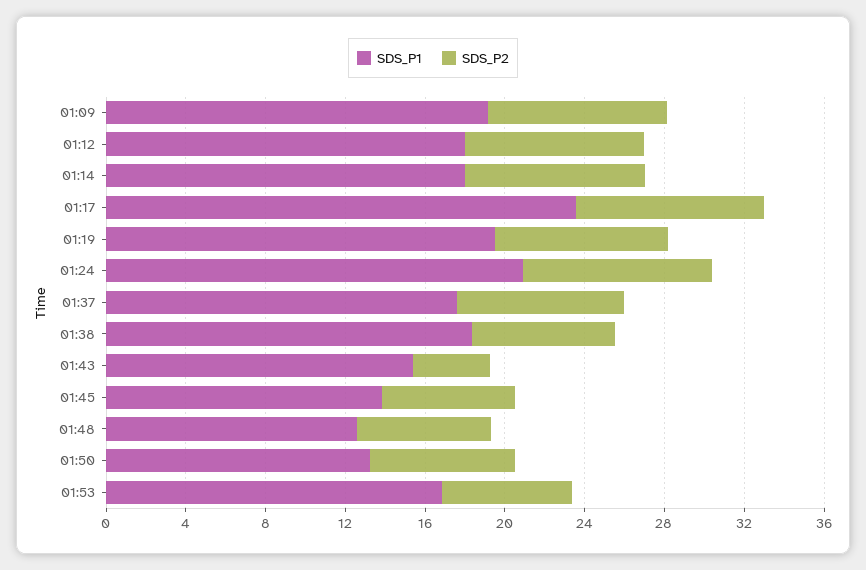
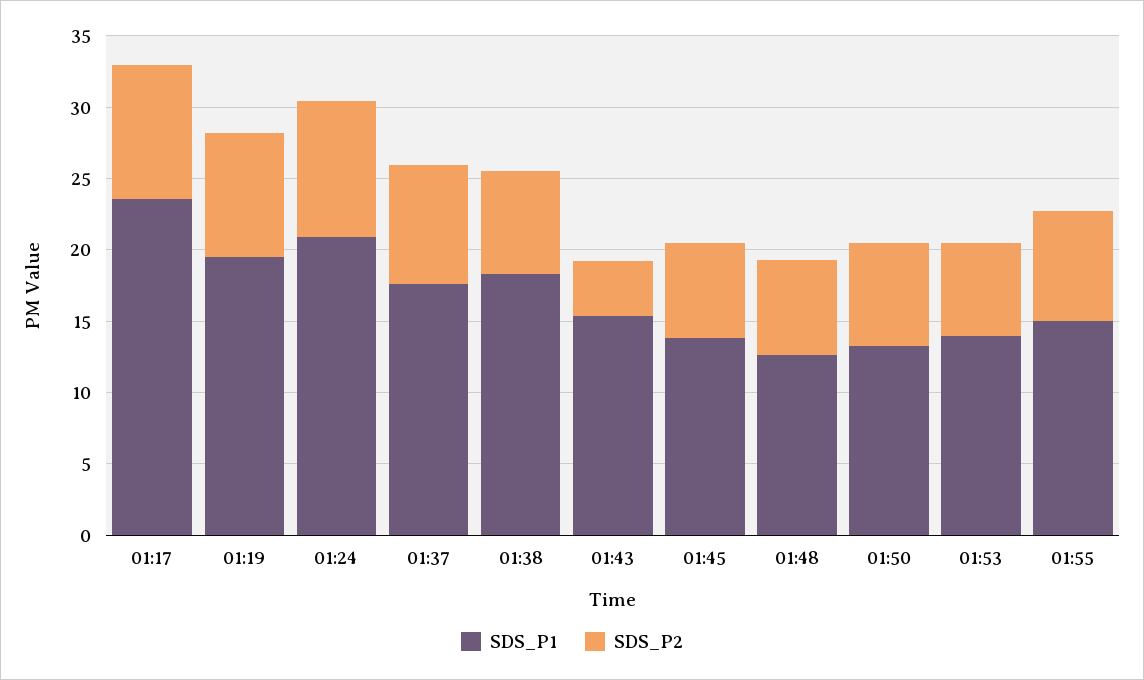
SDS_P1, 01:09: 19 -> none
SDS_P2, 01:09: 9 -> none
SDS_P1, 01:12: 18 -> none
SDS_P2, 01:12: 9 -> none
SDS_P1, 01:14: 18 -> none
SDS_P2, 01:14: 9 -> none
SDS_P1, 01:53: 17 -> 14
SDS_P1, 01:55: none -> 15
SDS_P2, 01:55: none -> 8

